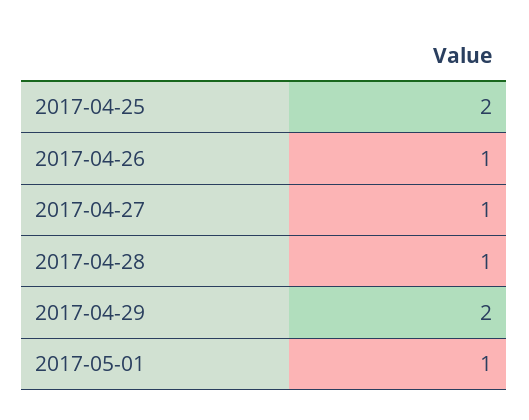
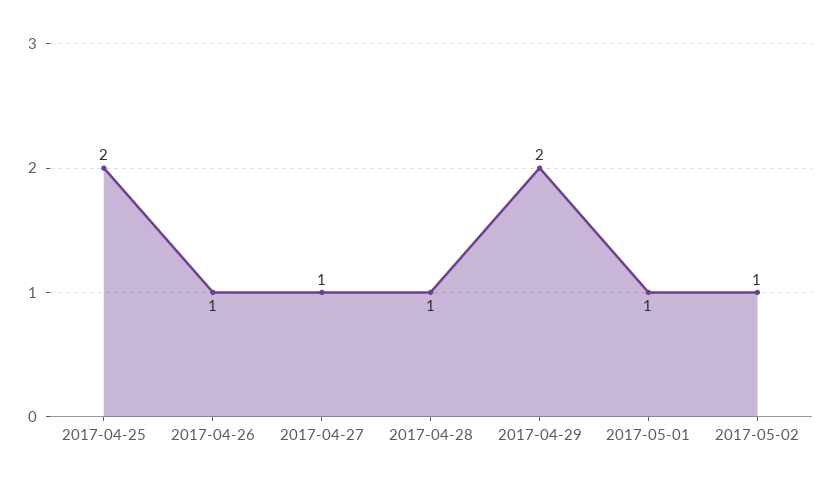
2017-05-02: none -> 1

